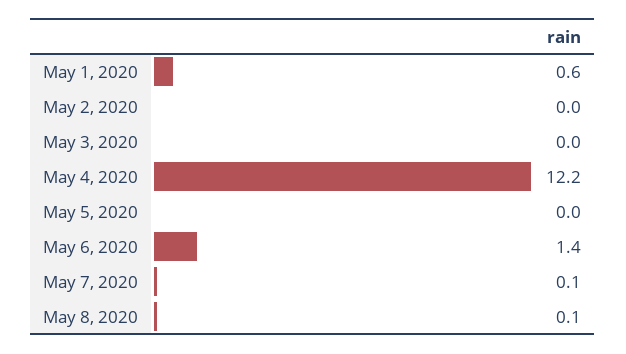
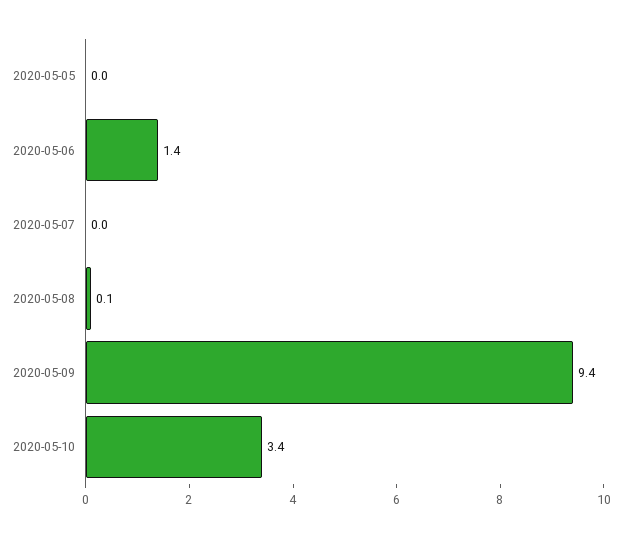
May 1, 2020: 0.6 -> none
May 2, 2020: 0 -> none
May 3, 2020: 0 -> none
May 4, 2020: 12.2 -> none
May 7, 2020: 0.1 -> 0
2020-05-09: none -> 9.4
2020-05-10: none -> 3.4

